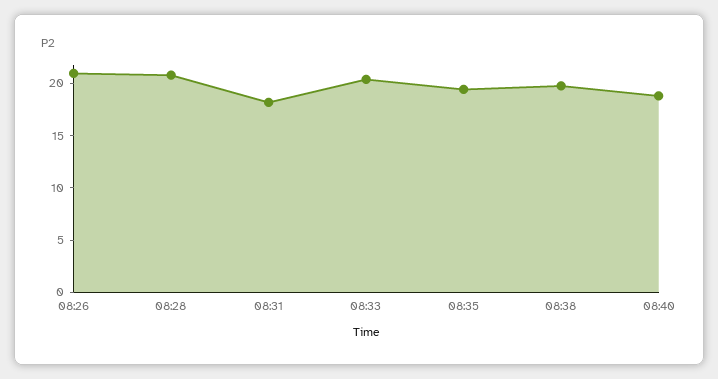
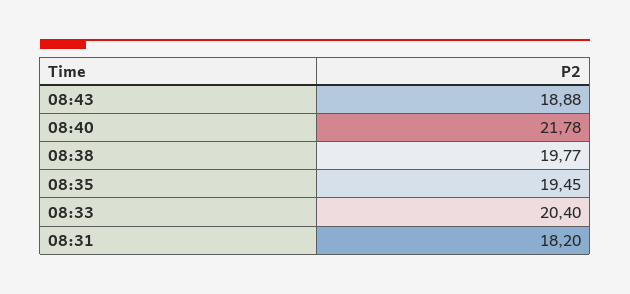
08:26: 21 -> none
08:28: 21 -> none
08:40: 19 -> 21.78
08:43: none -> 18.88

